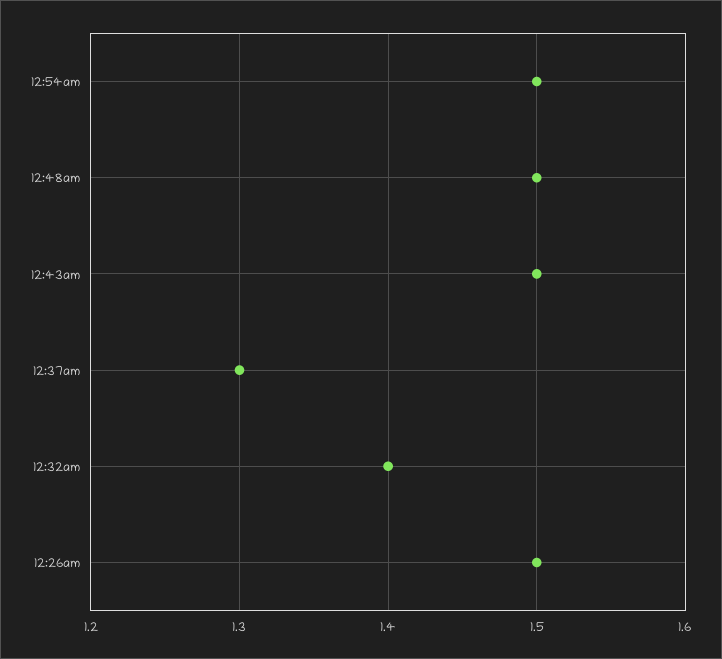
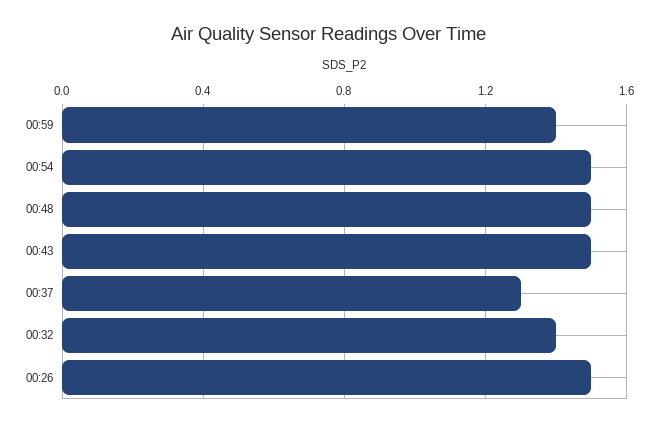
00:59: none -> 1.4

